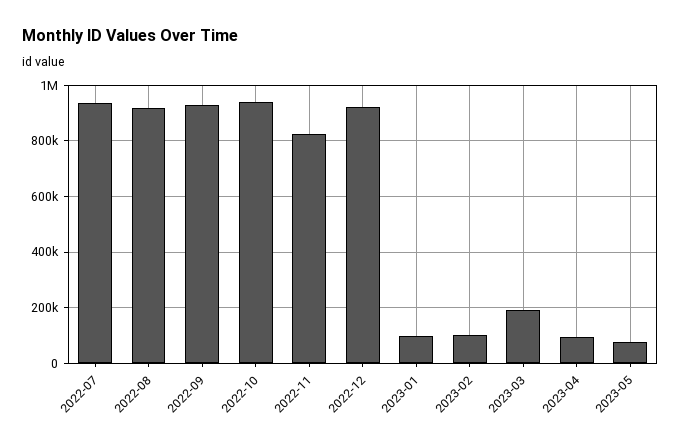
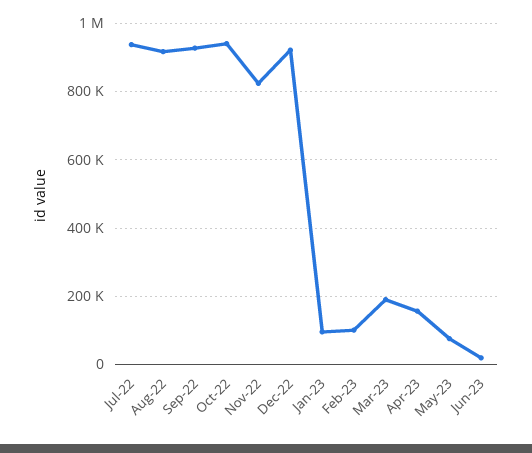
2023-04: 100000 -> 160000
Jun-23: none -> 20000

